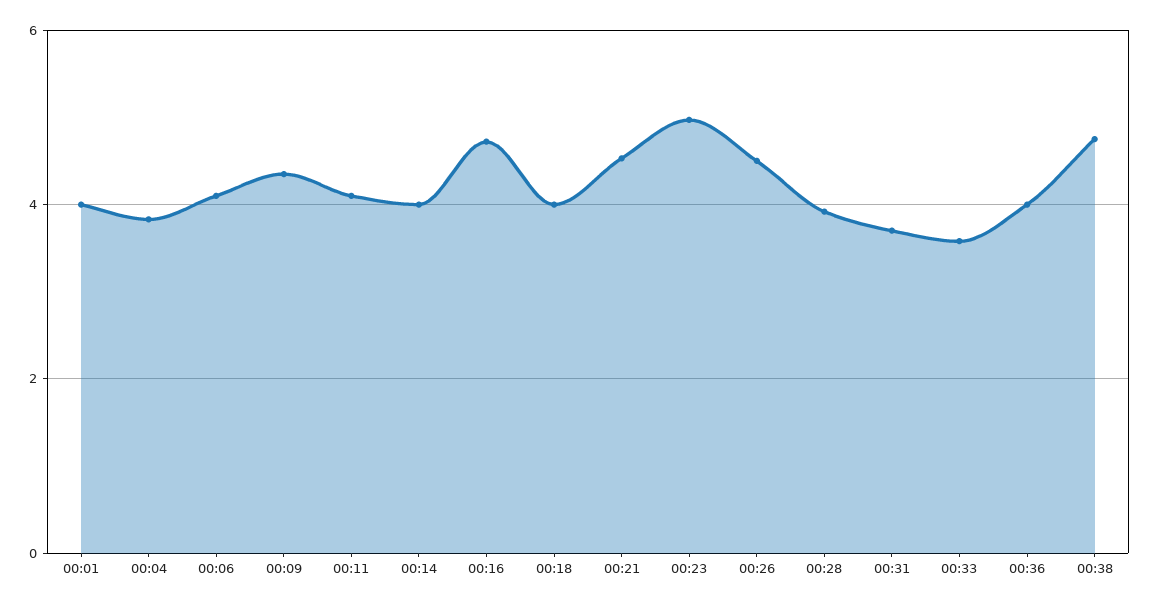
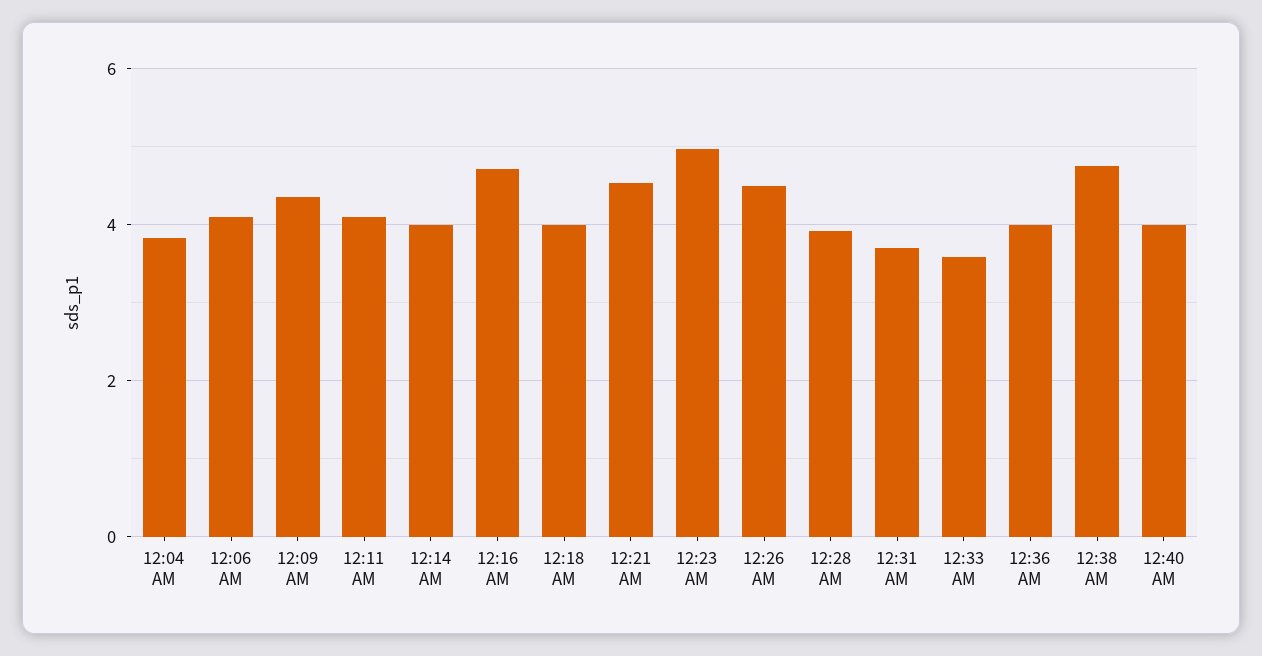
00:01: 4 -> none
12:40 AM: none -> 4

